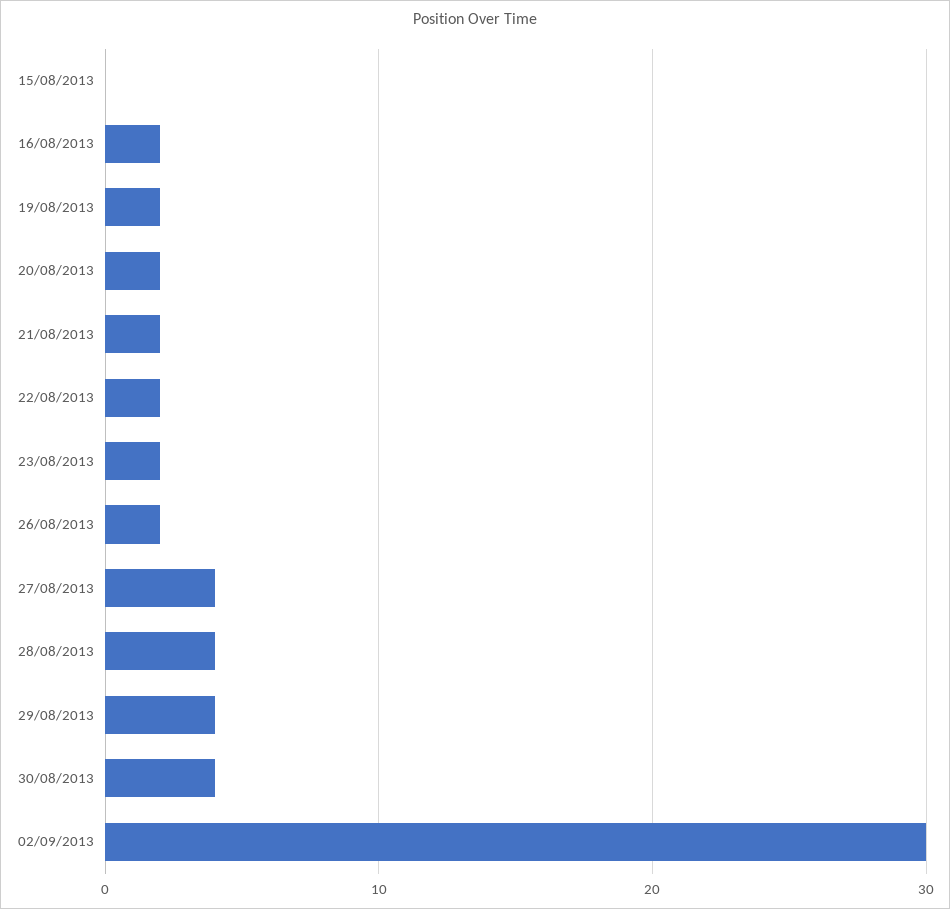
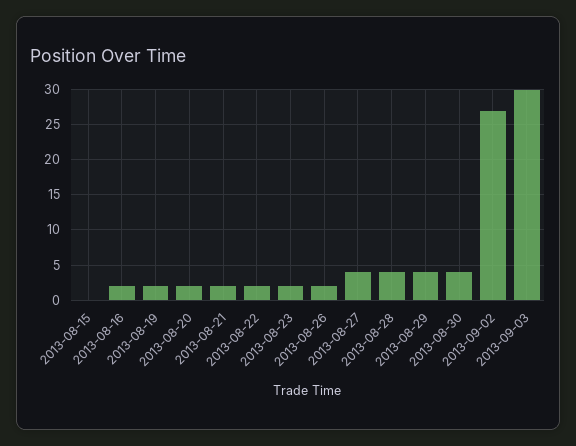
02/09/2013: 30 -> 27
2013-09-03: none -> 30

